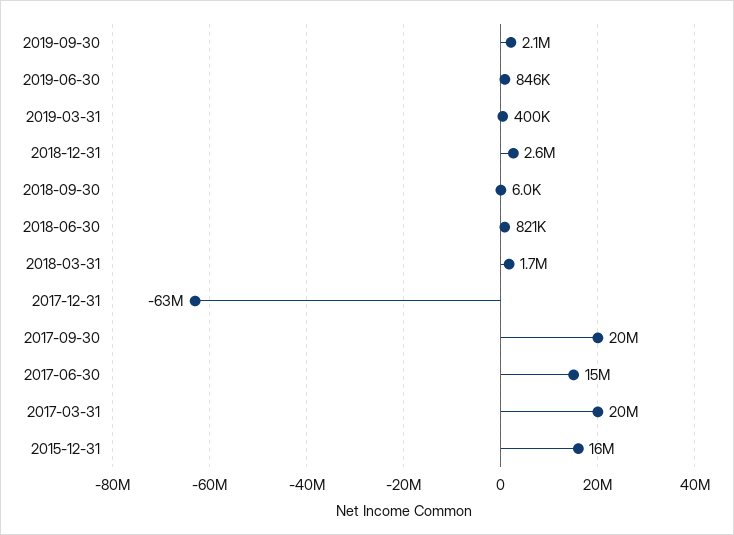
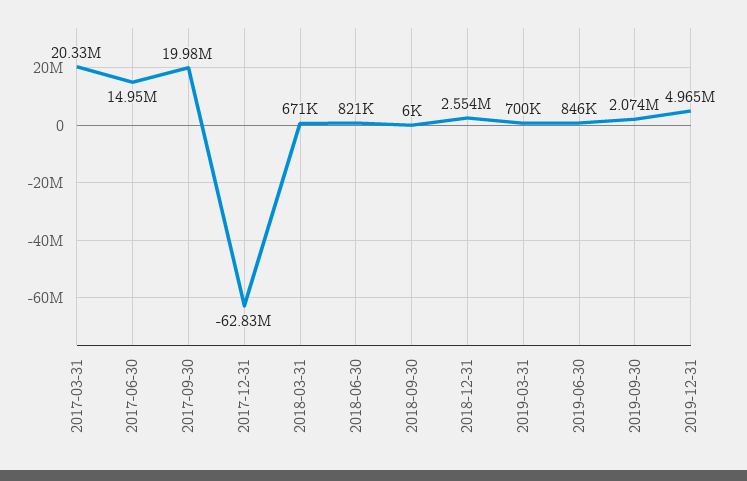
2019-03-31: 400000 -> 700000
2018-03-31: 1700000 -> 671000
2015-12-31: 16000000 -> none
2019-12-31: none -> 4965000

